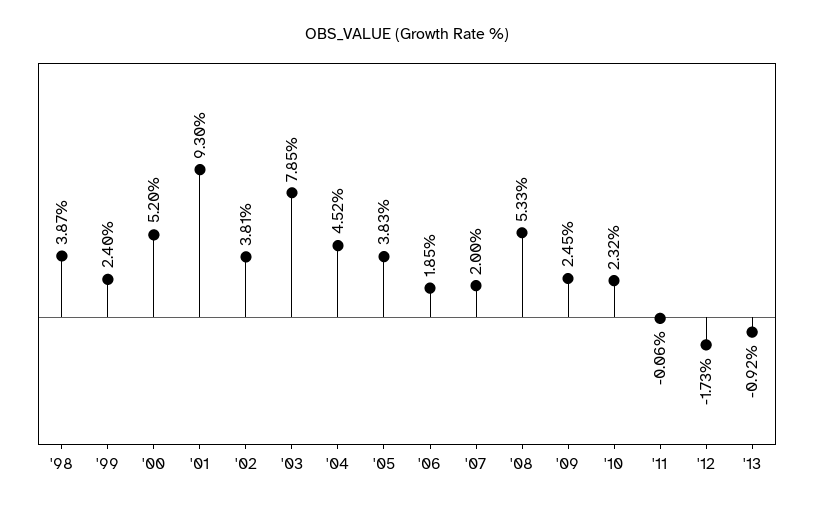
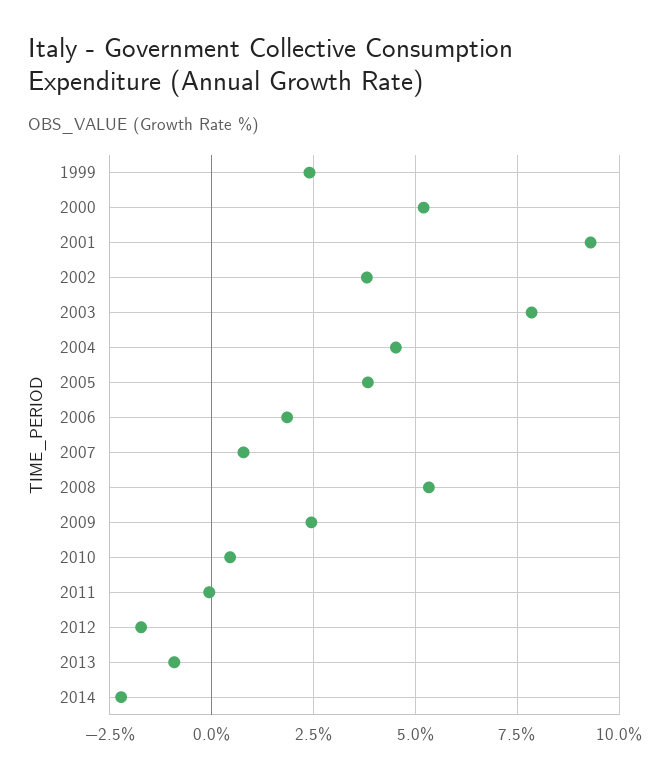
'98: 3.87 -> none
'07: 2 -> 0.75
'10: 2.32 -> 0.5
2014: none -> -2.25

